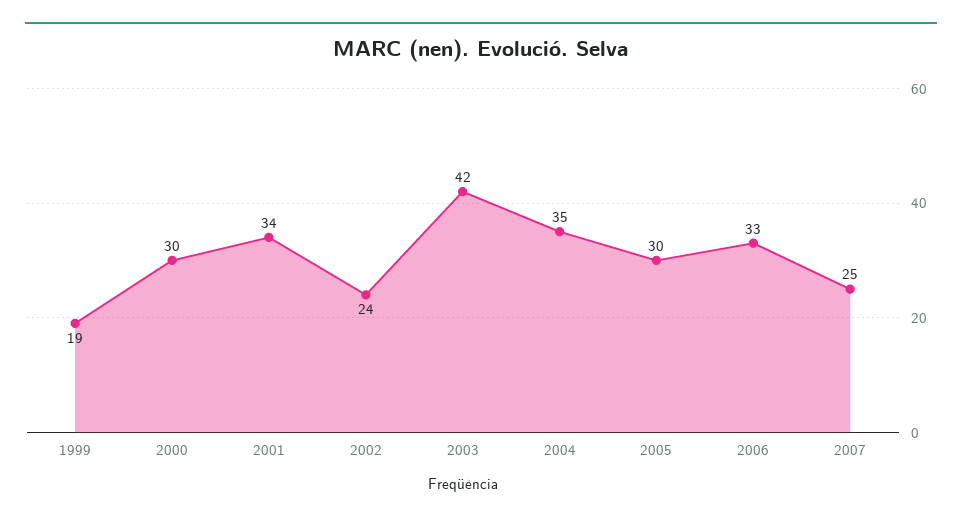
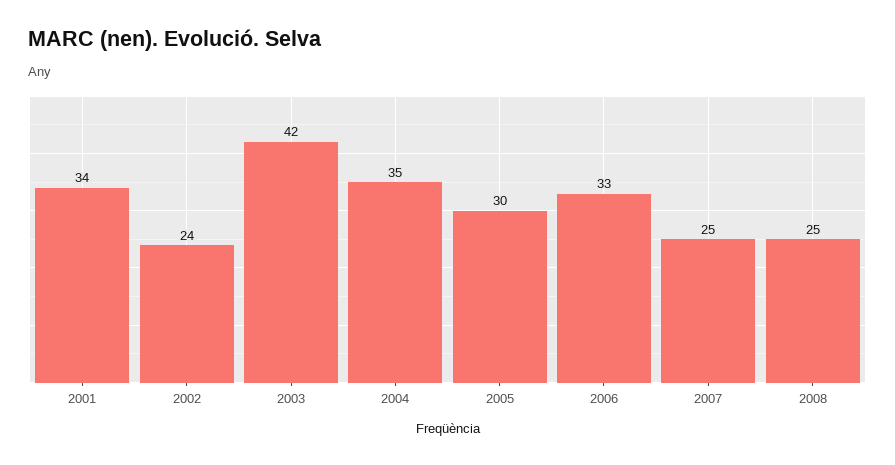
1999: 19 -> none
2000: 30 -> none
2008: none -> 25

